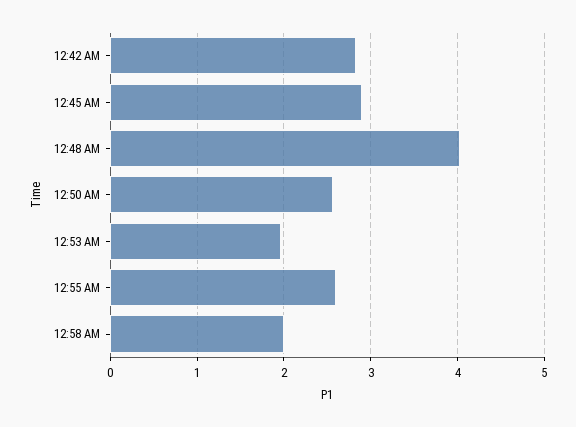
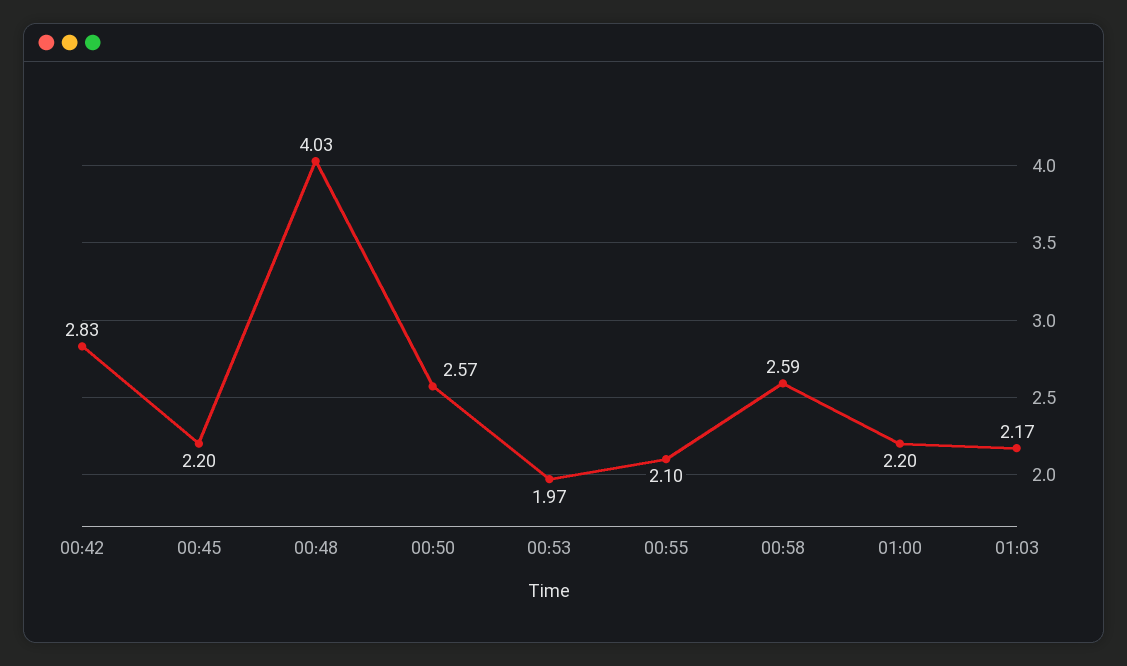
12:45 AM: 2.9 -> 2.2
12:55 AM: 2.6 -> 2.1
12:58 AM: 2 -> 2.59
01:00: none -> 2.2
01:03: none -> 2.17

